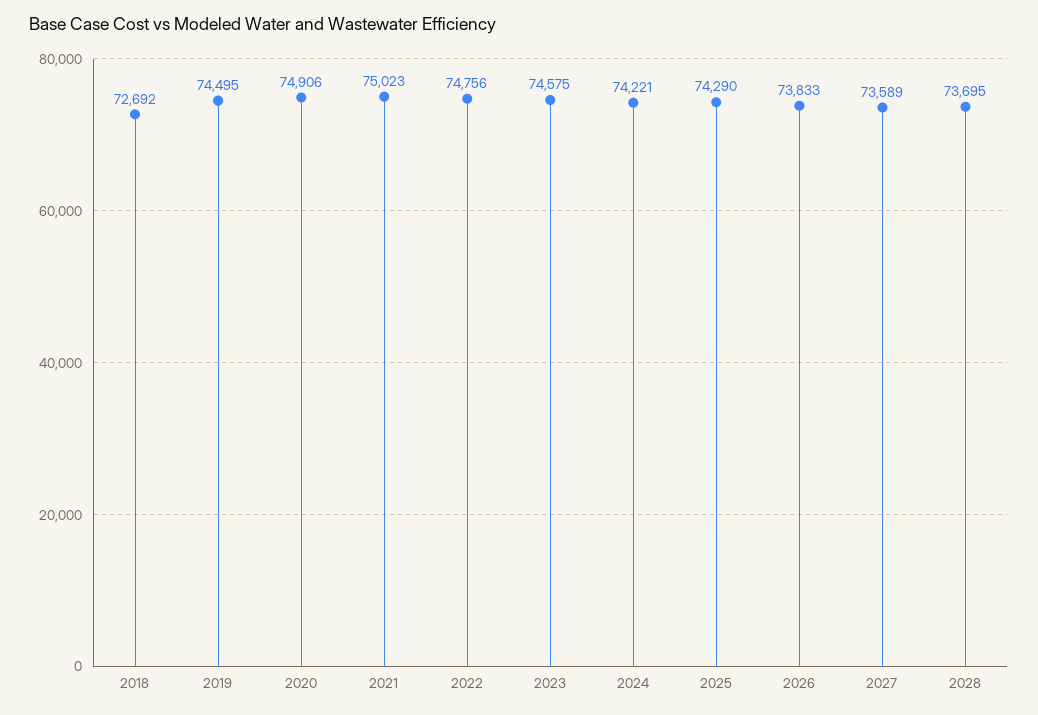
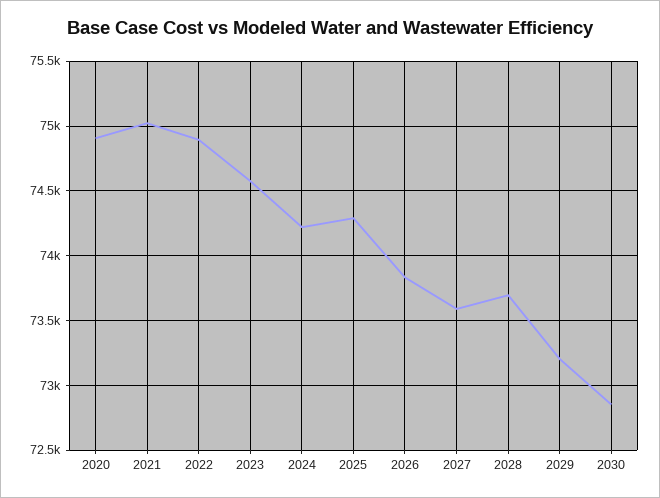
2018: 72692 -> none
2019: 74495 -> none
2022: 74756 -> 74900
2029: none -> 73200
2030: none -> 72850

